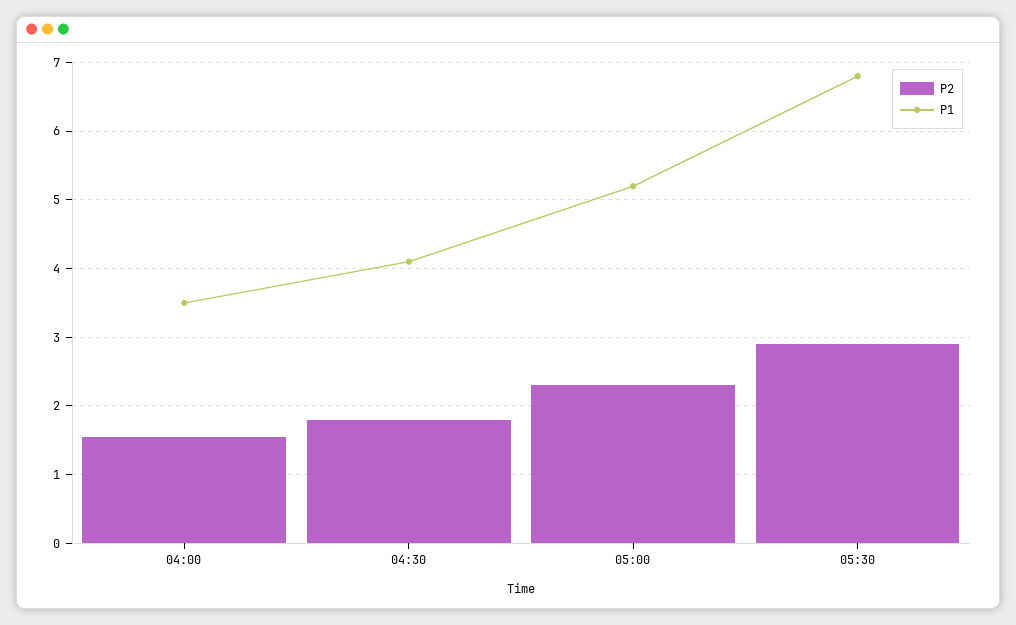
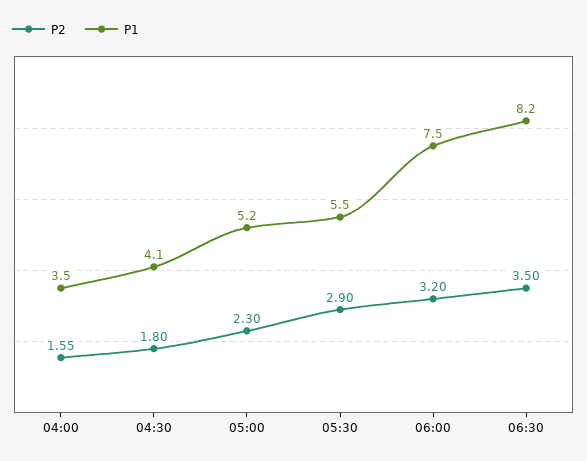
P1, 05:30: 6.8 -> 5.5
P2, 06:00: none -> 3.2
P1, 06:00: none -> 7.5
P2, 06:30: none -> 3.5
P1, 06:30: none -> 8.2

